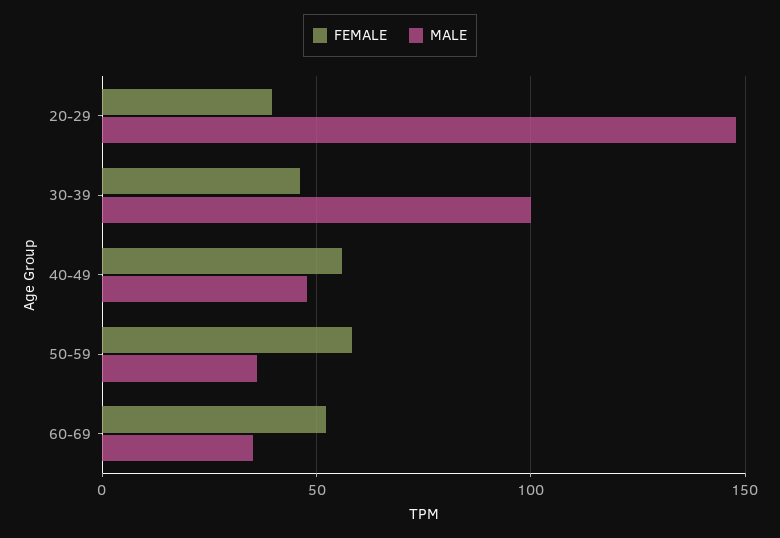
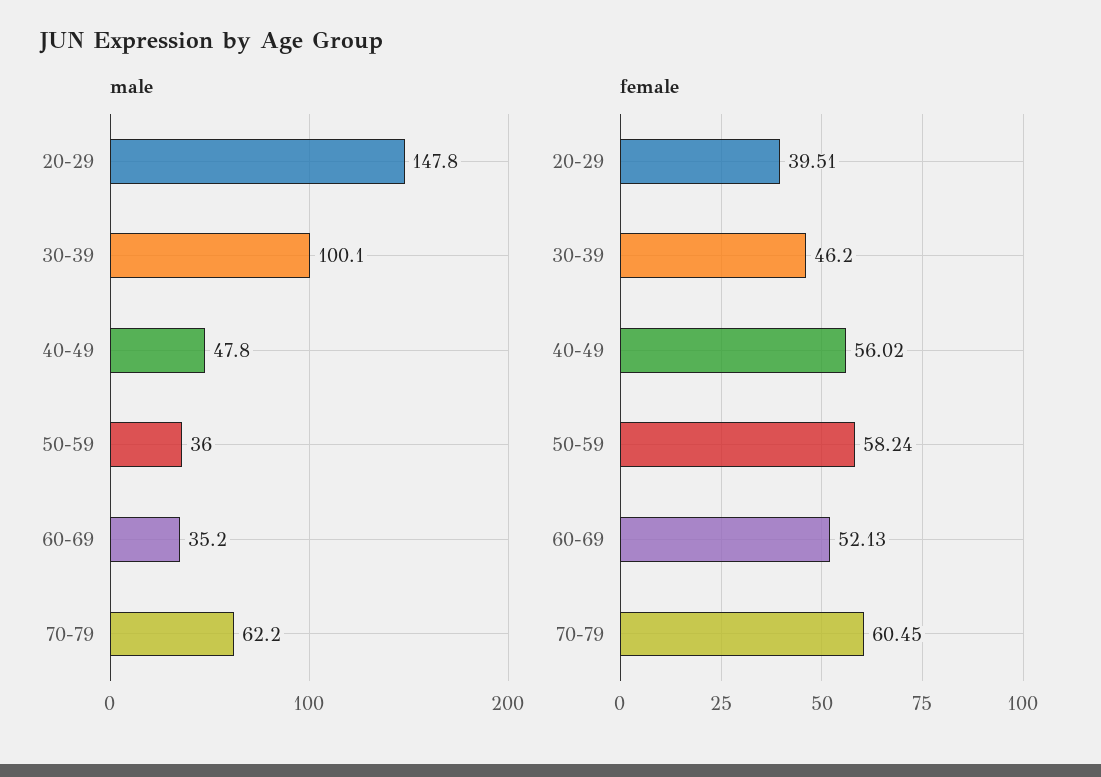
MALE, 70-79: none -> 62.2
FEMALE, 70-79: none -> 60.45

